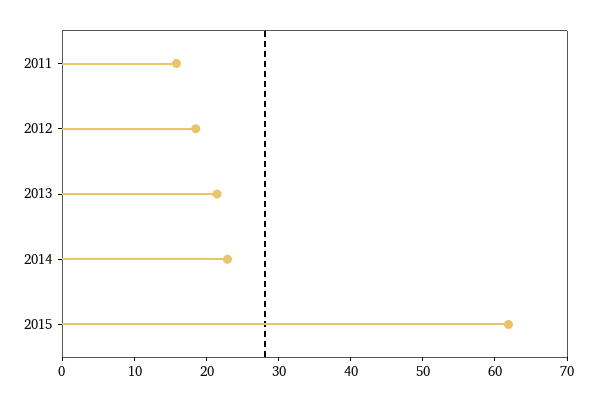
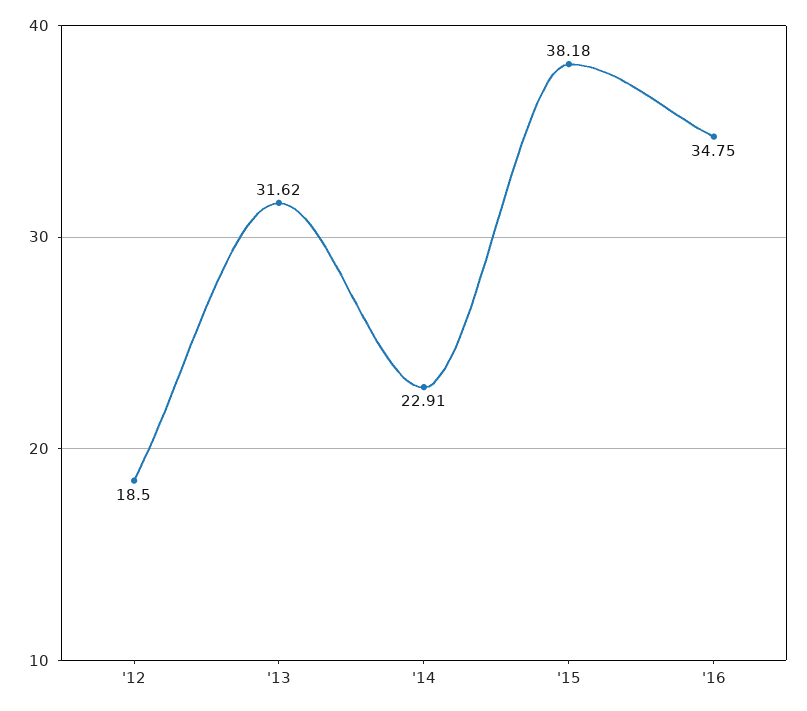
2011: 16 -> none
2013: 22 -> 31.62
2015: 62 -> 38.18
'16: none -> 34.75

